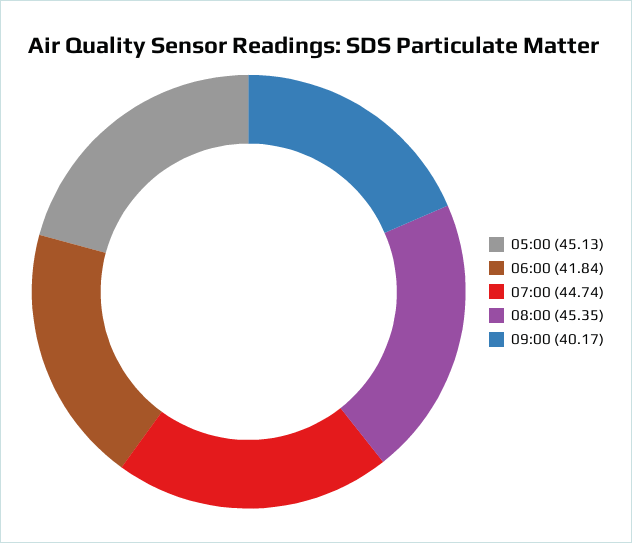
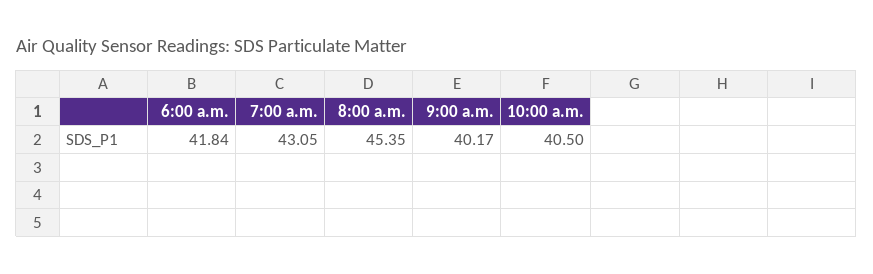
05:00: 45.13 -> none
07:00: 44.74 -> 43.05
10:00 a.m.: none -> 40.5

